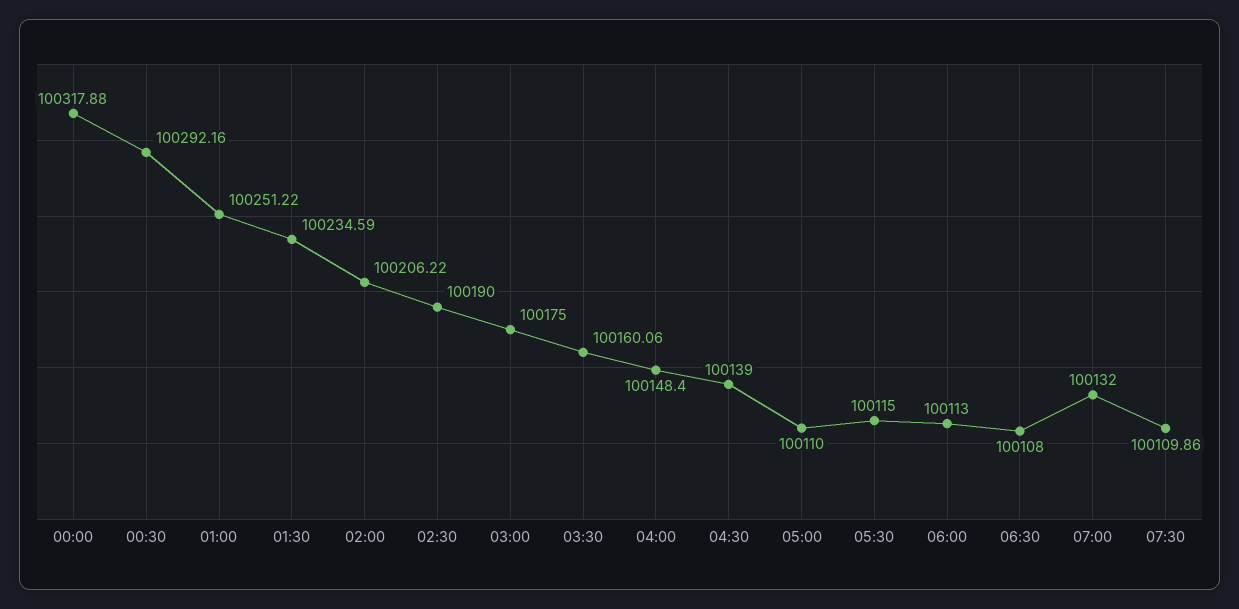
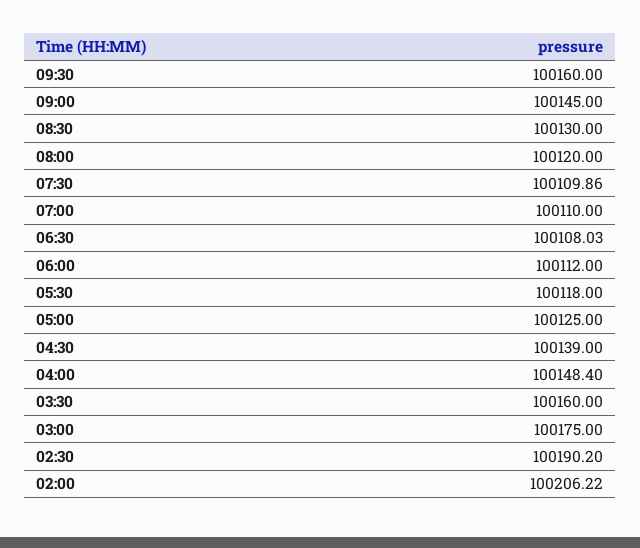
00:00: 100317.88 -> none
00:30: 100292.16 -> none
01:00: 100251.22 -> none
01:30: 100234.59 -> none
02:30: 100190 -> 100190.2
03:30: 100160.06 -> 100160
05:00: 100110 -> 100125
05:30: 100115 -> 100118
06:00: 100113 -> 100112
06:30: 100108 -> 100108.03
07:00: 100132 -> 100110
09:30: none -> 100160
09:00: none -> 100145
08:30: none -> 100130
08:00: none -> 100120

